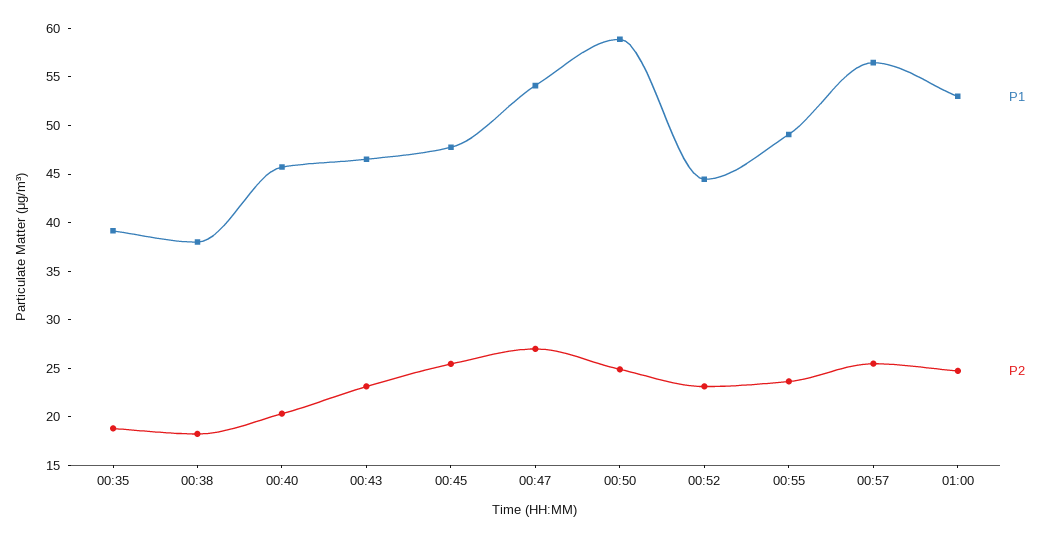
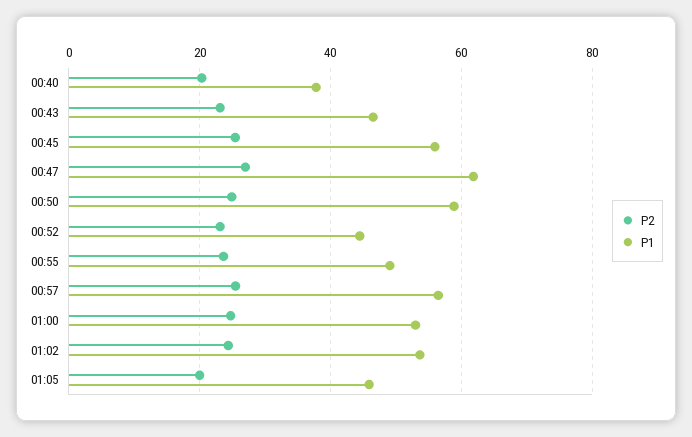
P1, 00:35: 39 -> none
P2, 00:35: 19 -> none
P1, 00:38: 38 -> none
P2, 00:38: 18 -> none
P1, 00:40: 46 -> 38
P1, 00:45: 48 -> 56
P1, 00:47: 54 -> 62
P2, 01:02: none -> 24
P1, 01:02: none -> 54
P2, 01:05: none -> 20
P1, 01:05: none -> 46

